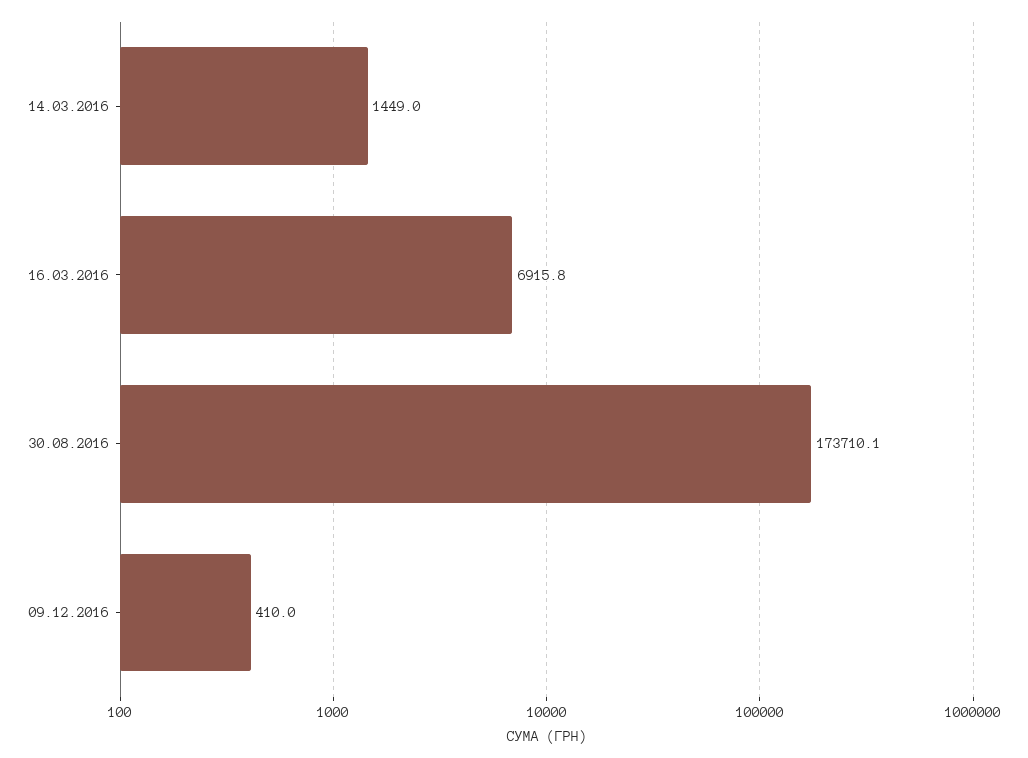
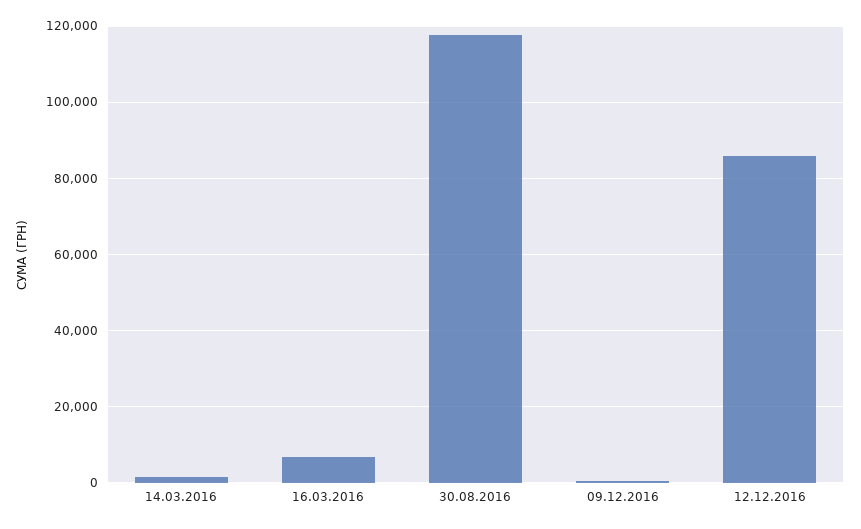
30.08.2016: 173710.1 -> 118000
12.12.2016: none -> 86000

